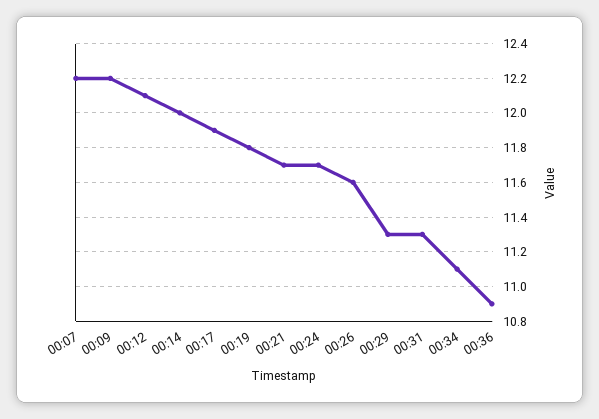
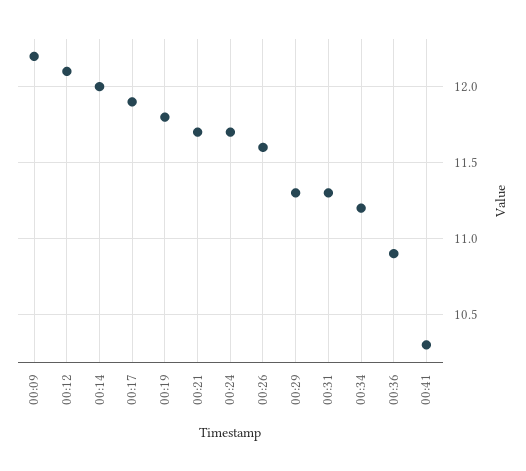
00:07: 12.2 -> none
00:34: 11.1 -> 11.2
00:41: none -> 10.3

